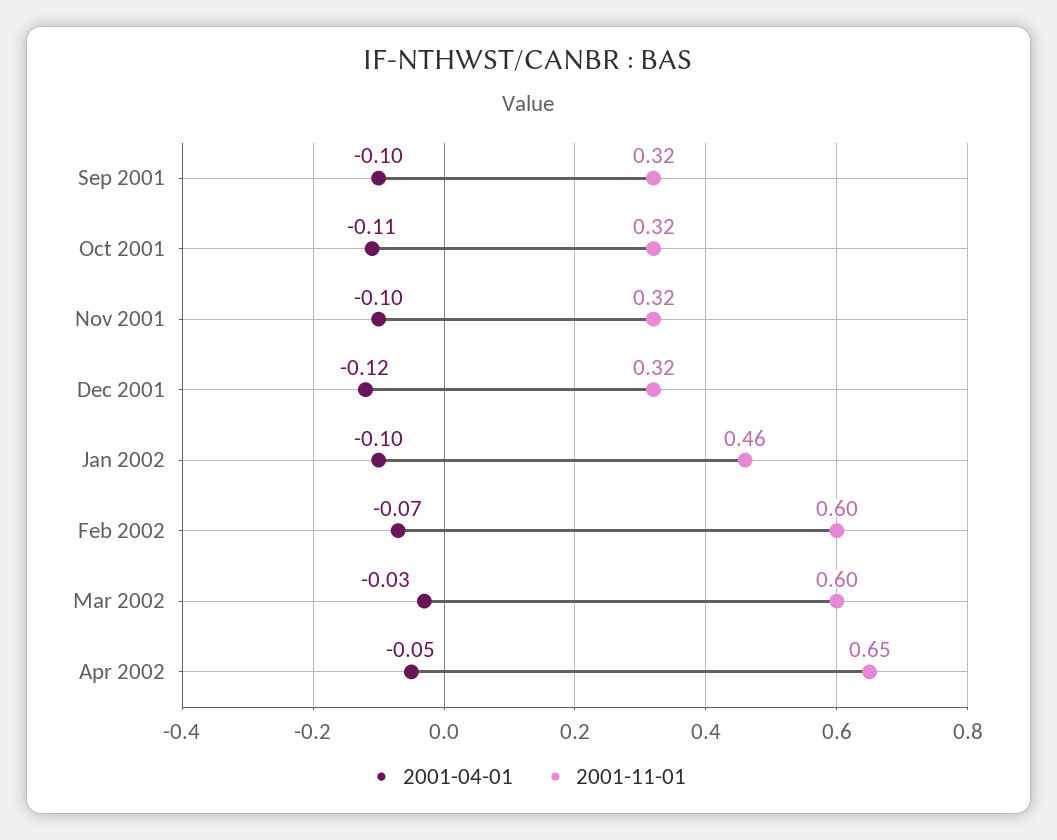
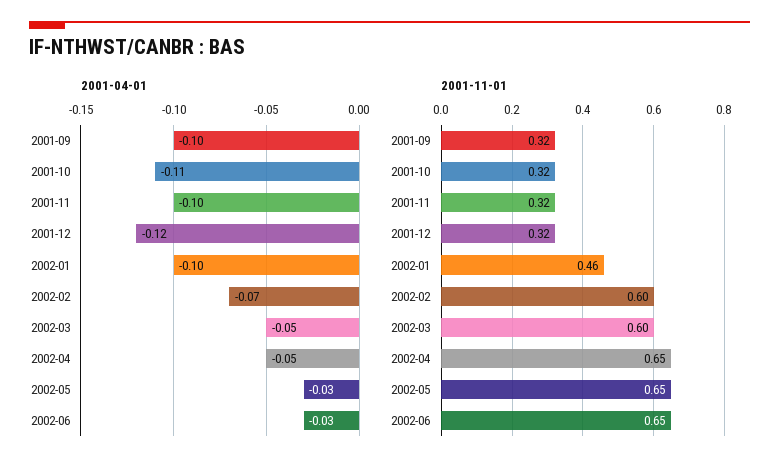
2001-04-01, Mar 2002: -0.03 -> -0.05
2001-04-01, 2002-05: none -> -0.03
2001-04-01, 2002-06: none -> -0.03
2001-11-01, 2002-05: none -> 0.65
2001-11-01, 2002-06: none -> 0.65

